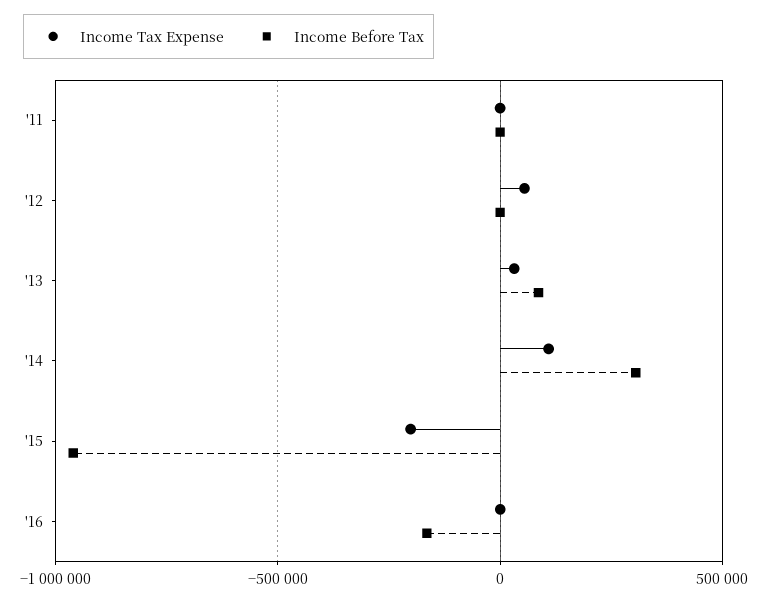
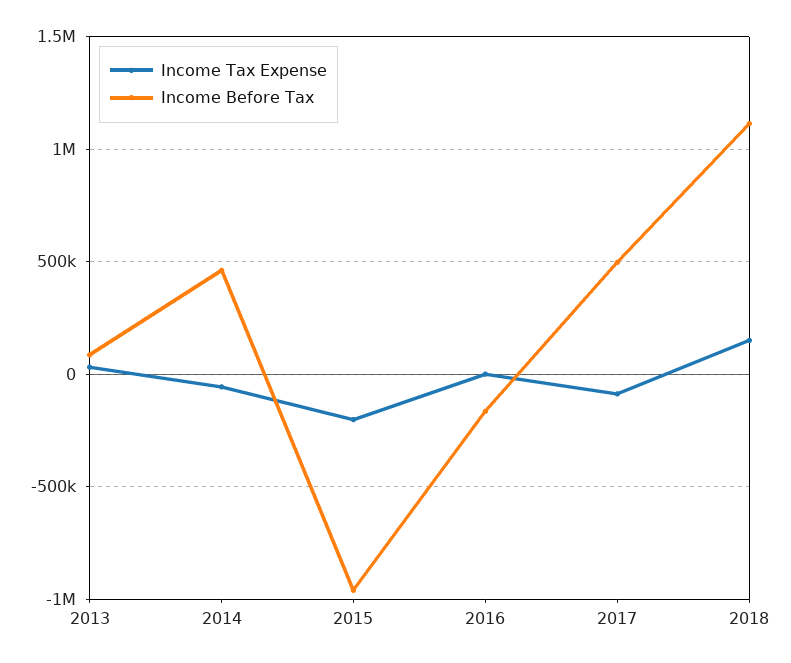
Income Tax Expense, '11: 0 -> none
Income Before Tax, '11: 0 -> none
Income Tax Expense, '12: 50000 -> none
Income Before Tax, '12: 0 -> none
Income Tax Expense, '14: 100000 -> -50000
Income Before Tax, '14: 300000 -> 450000
Income Tax Expense, 2017: none -> -100000
Income Before Tax, 2017: none -> 500000
Income Tax Expense, 2018: none -> 150000
Income Before Tax, 2018: none -> 1100000

